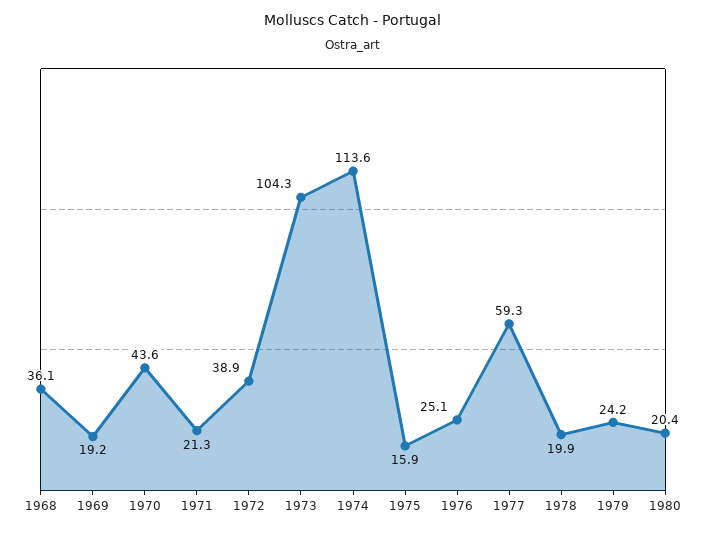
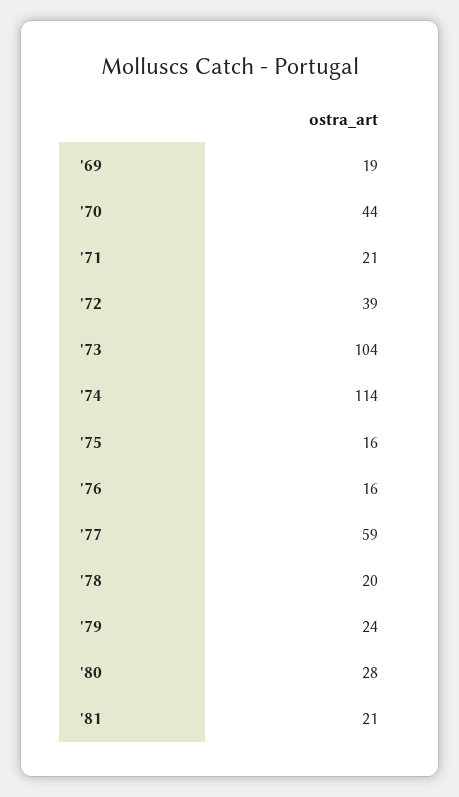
1968: 36.1 -> none
1976: 25.1 -> 16
1980: 20.4 -> 28
'81: none -> 21

